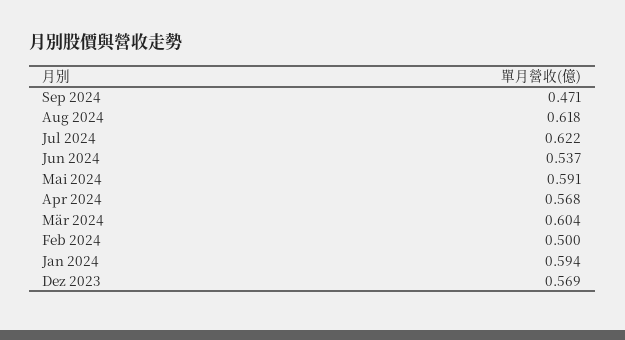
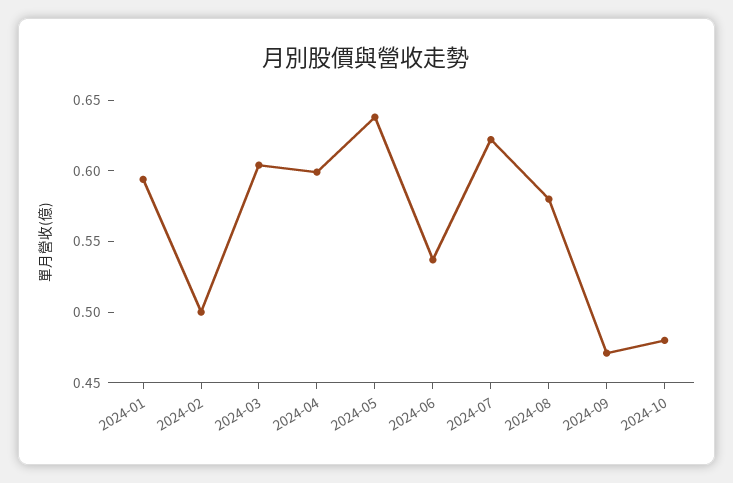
Aug 2024: 0.618 -> 0.58
Mai 2024: 0.591 -> 0.64
Apr 2024: 0.568 -> 0.6
Dez 2023: 0.569 -> none
2024-10: none -> 0.48

